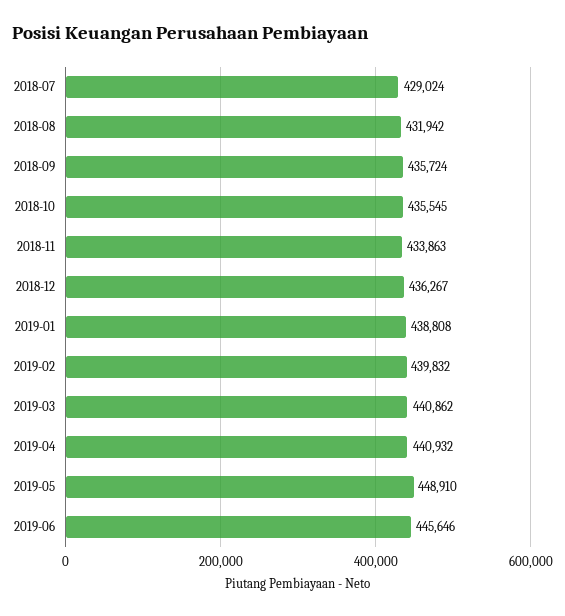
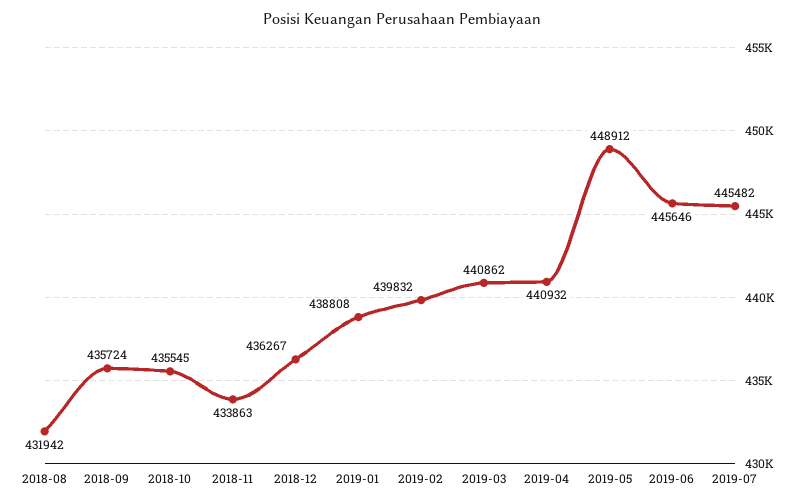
2018-07: 429024 -> none
2019-05: 448910 -> 448912
2019-07: none -> 445482

